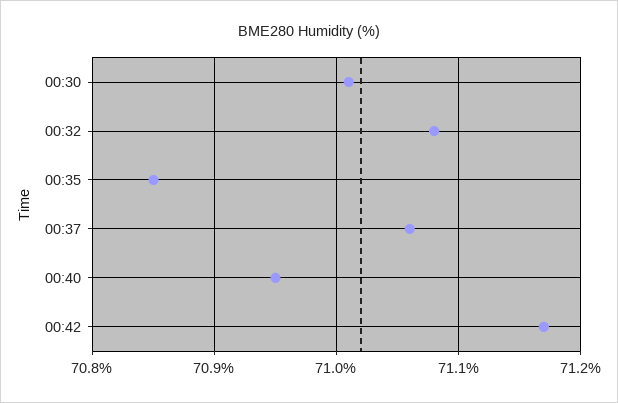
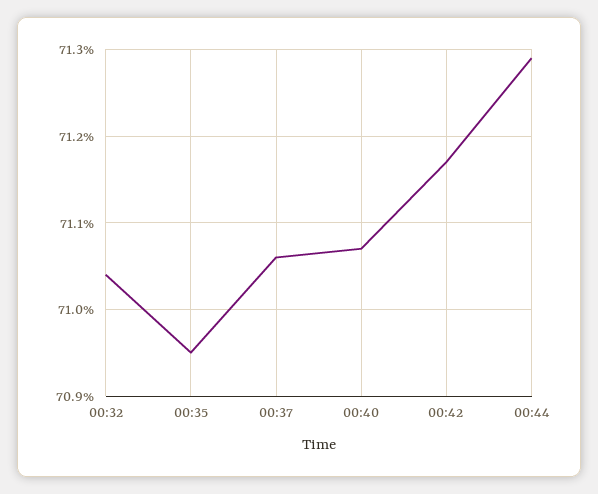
00:30: 71.01 -> none
00:32: 71.08 -> 71.04
00:35: 70.85 -> 70.95
00:40: 70.95 -> 71.07
00:44: none -> 71.29

